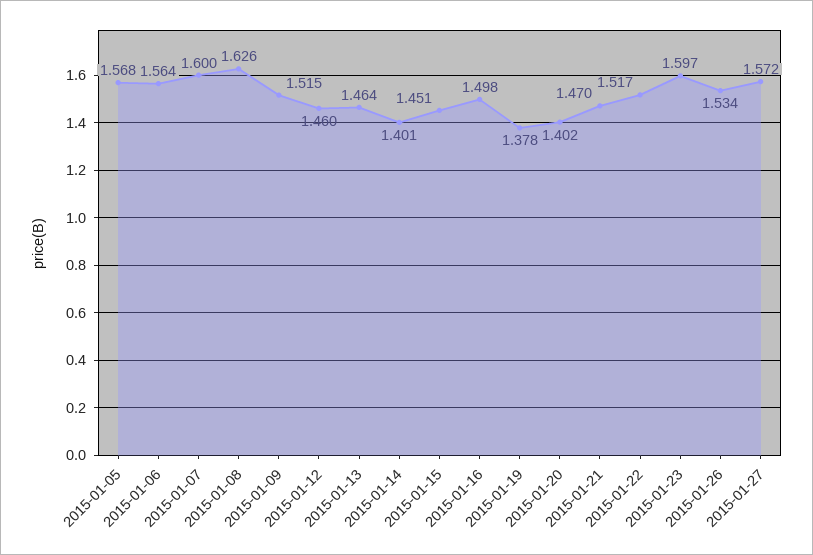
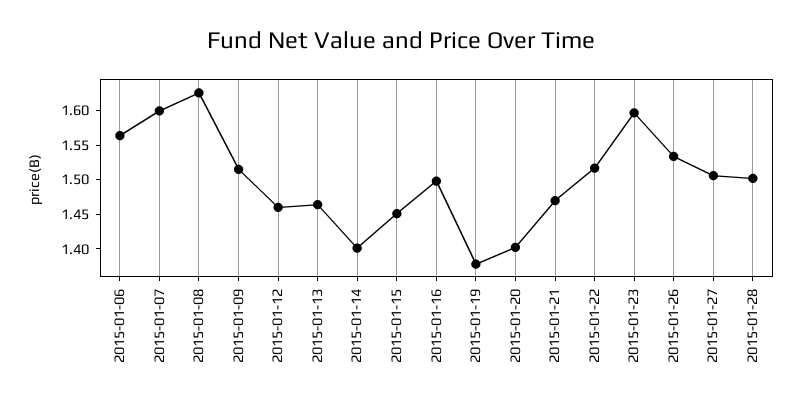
2015-01-05: 1.568 -> none
2015-01-27: 1.572 -> 1.5
2015-01-28: none -> 1.5

